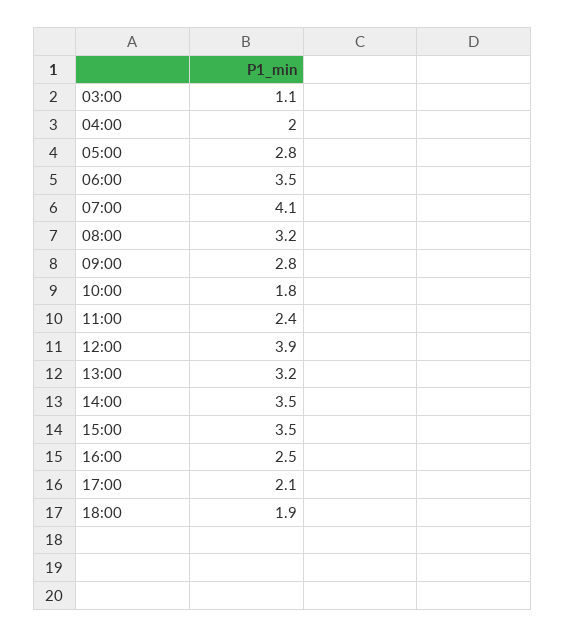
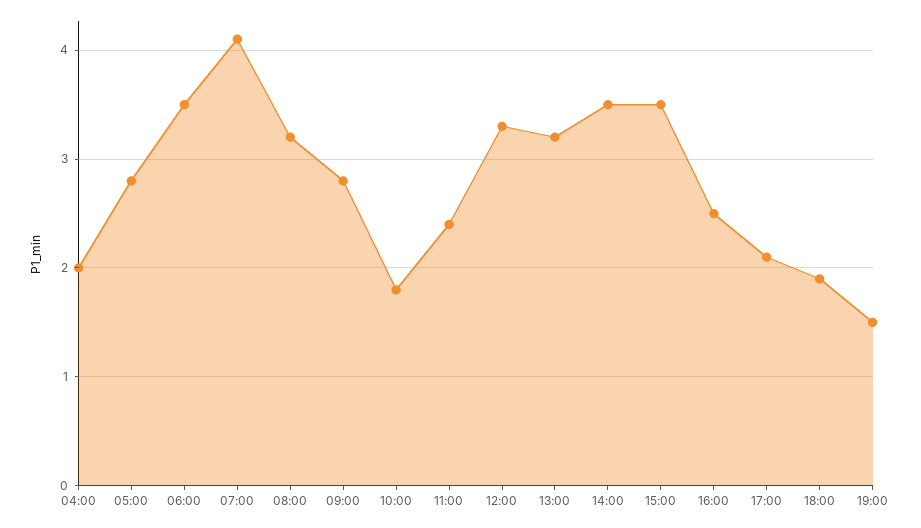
03:00: 1.1 -> none
12:00: 3.9 -> 3.3
19:00: none -> 1.5

